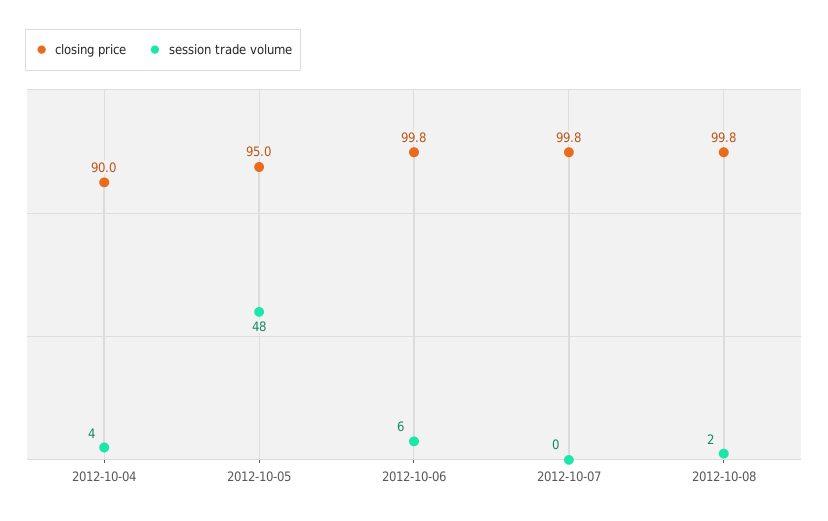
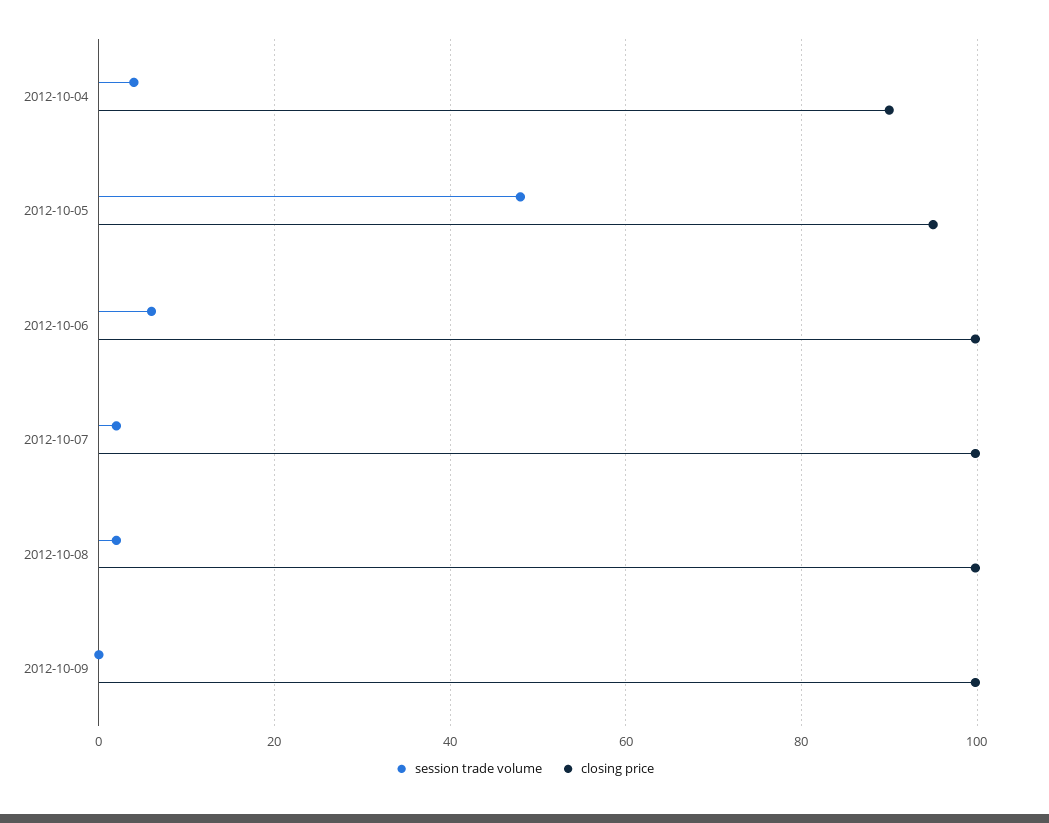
session trade volume, 2012-10-07: 0 -> 2
session trade volume, 2012-10-09: none -> 0
closing price, 2012-10-09: none -> 100

